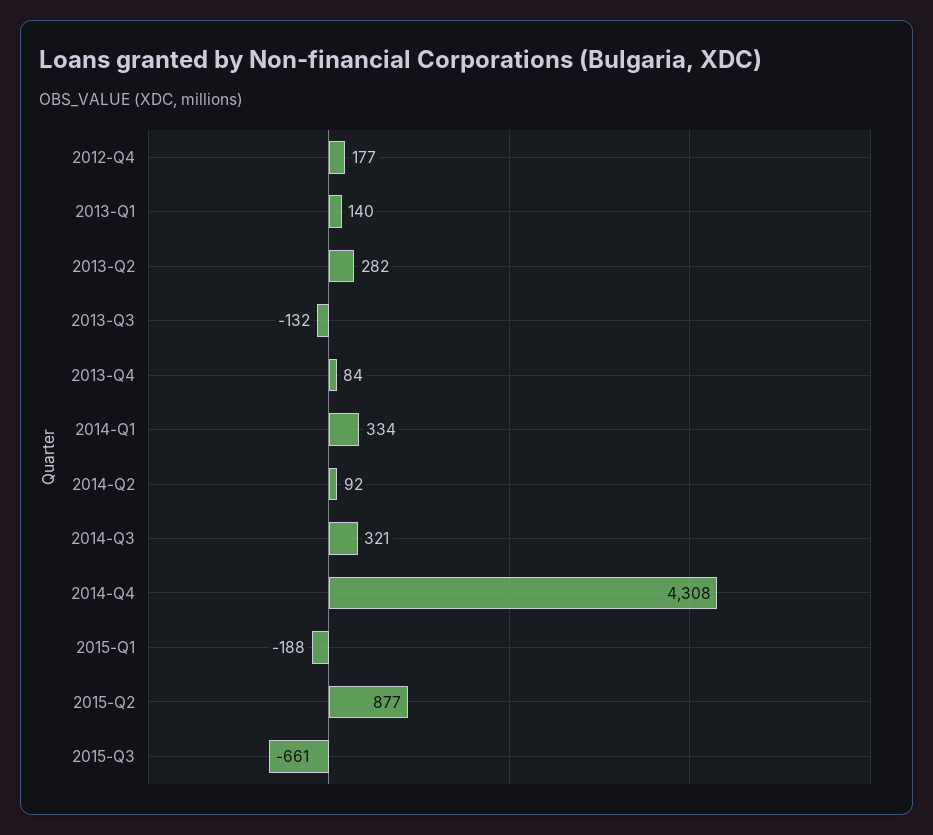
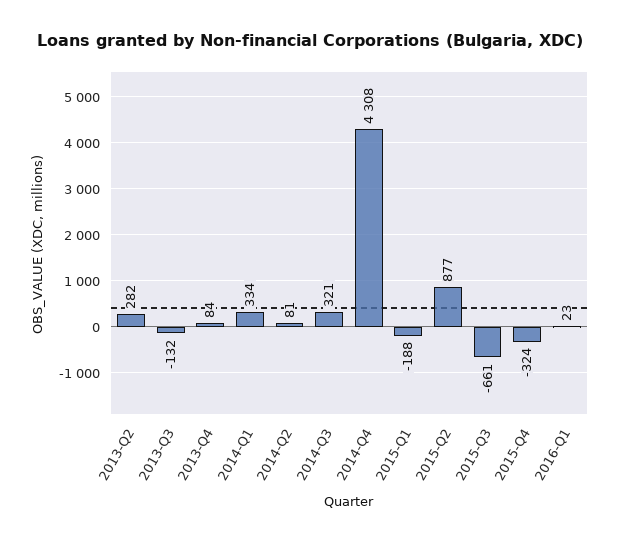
2012-Q4: 177 -> none
2013-Q1: 140 -> none
2014-Q2: 92 -> 81
2015-Q4: none -> -324
2016-Q1: none -> 23

